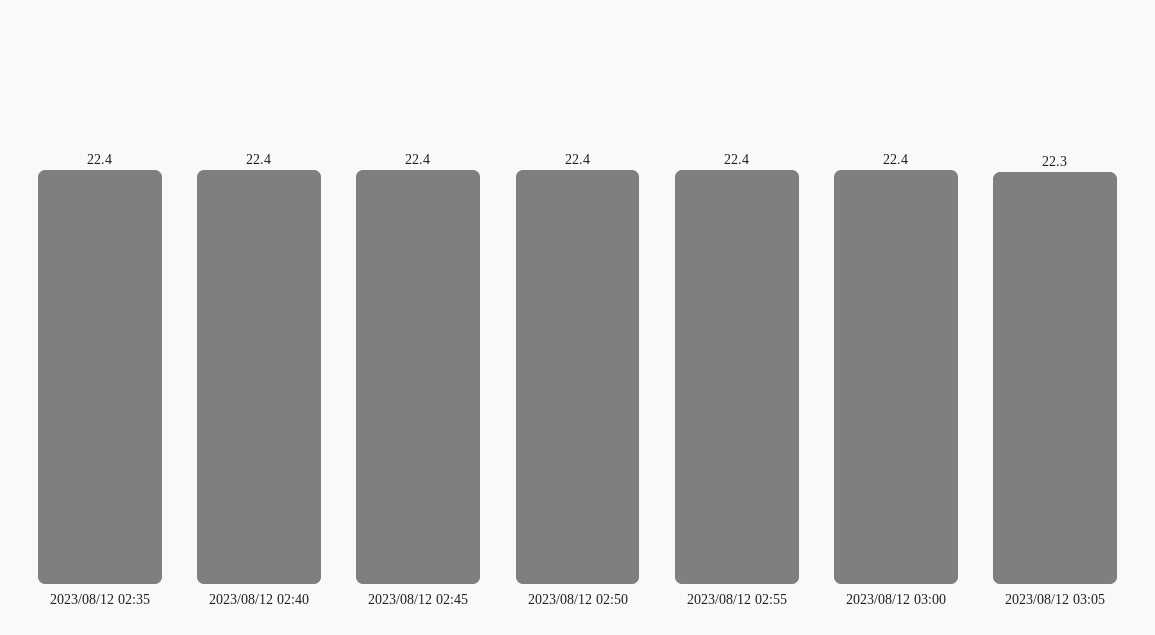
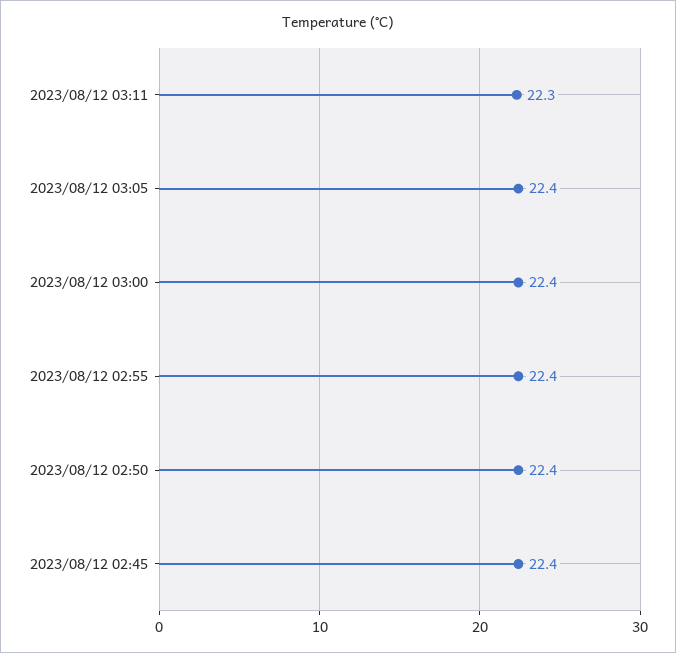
2023/08/12 02:35: 22.4 -> none
2023/08/12 02:40: 22.4 -> none
2023/08/12 03:05: 22.3 -> 22.4
2023/08/12 03:11: none -> 22.3

